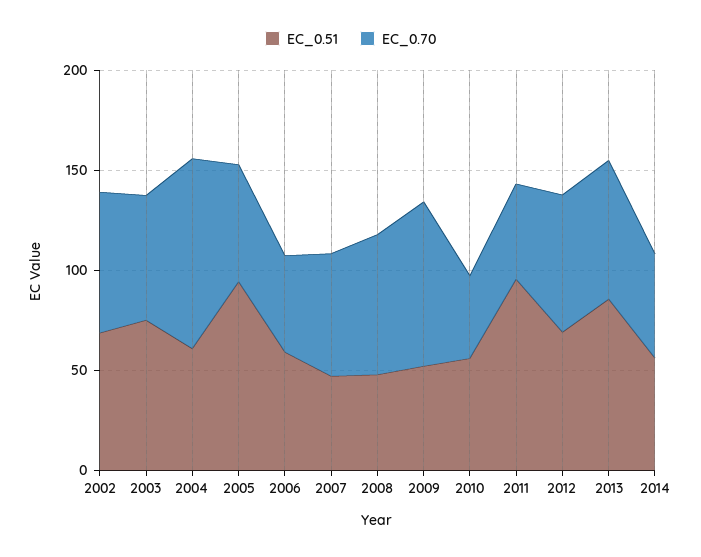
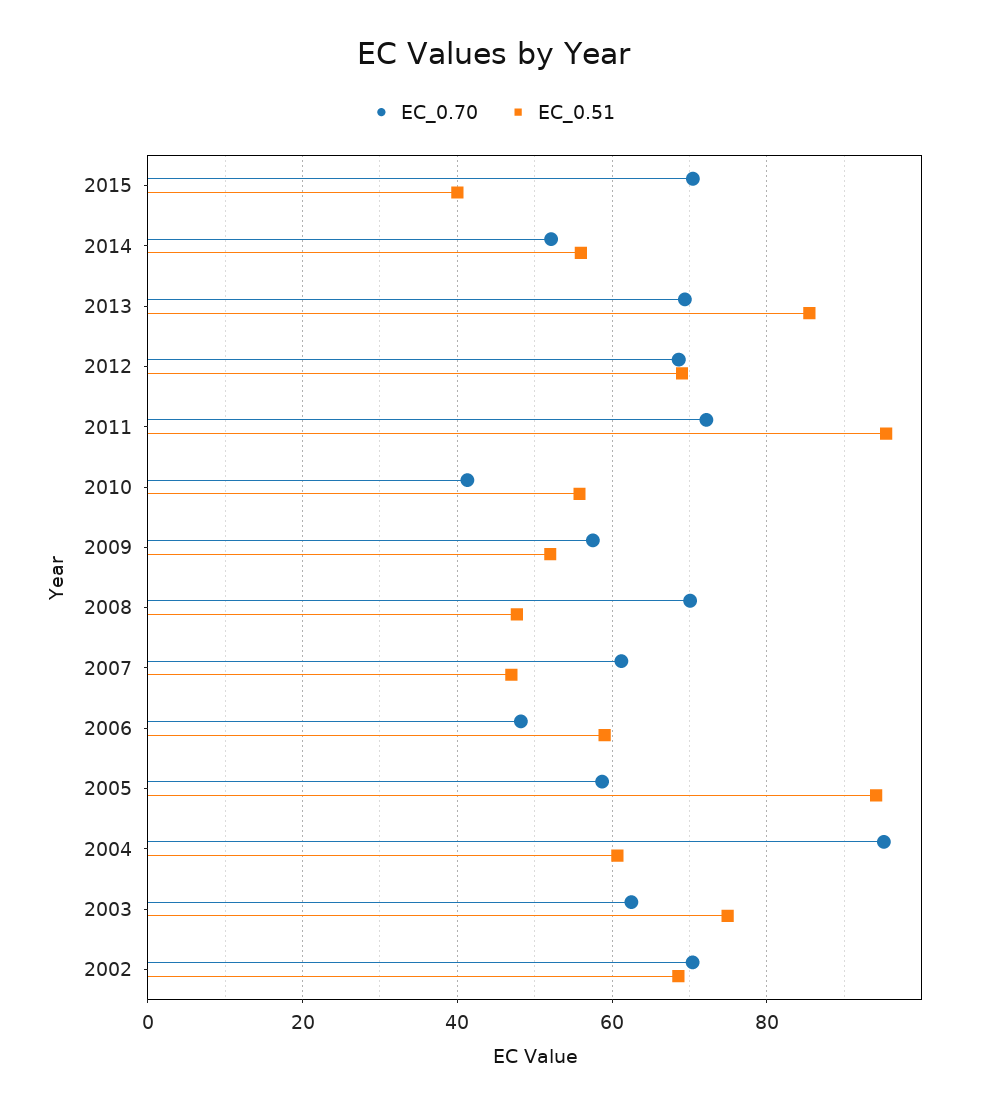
EC_0.70, 2009: 80 -> 58
EC_0.70, 2011: 50 -> 72
EC_0.70, 2015: none -> 70
EC_0.51, 2015: none -> 40

